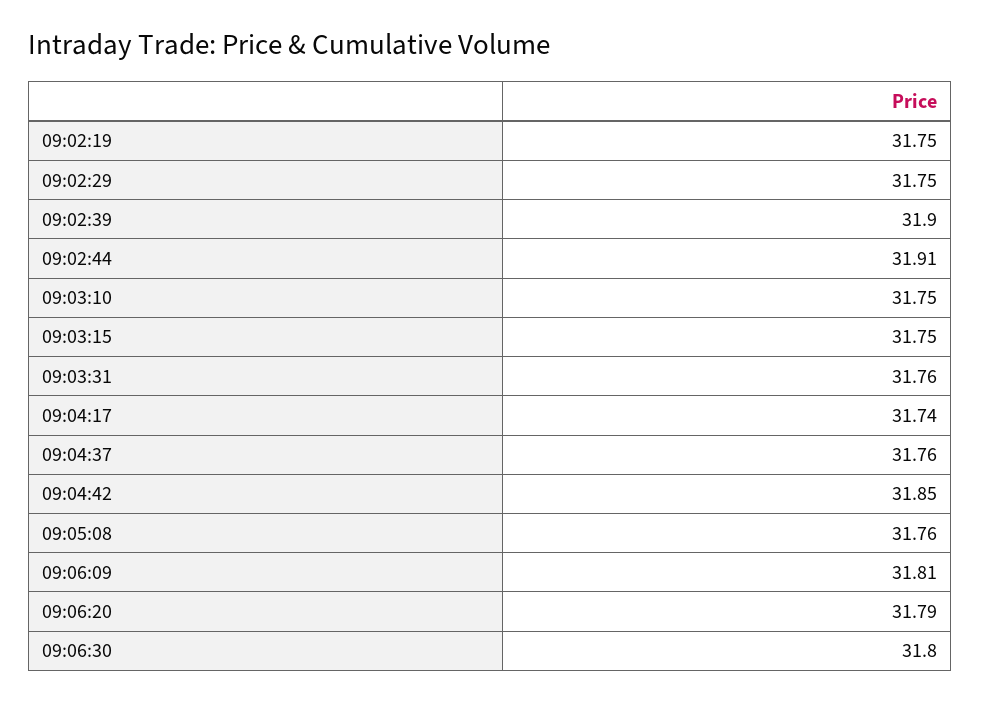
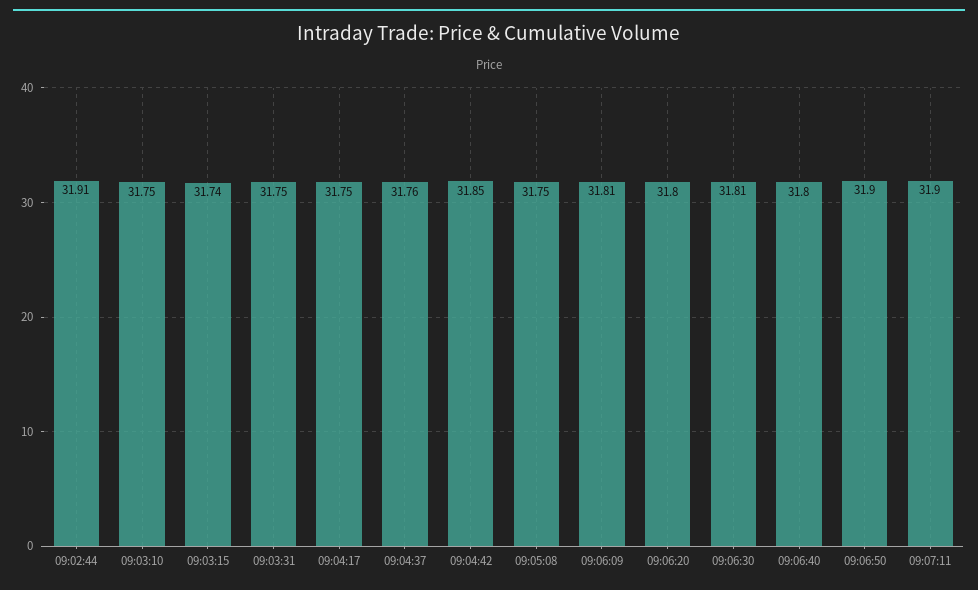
09:02:19: 31.75 -> none
09:02:29: 31.75 -> none
09:02:39: 31.9 -> none
09:03:15: 31.75 -> 31.74
09:03:31: 31.76 -> 31.75
09:04:17: 31.74 -> 31.75
09:05:08: 31.76 -> 31.75
09:06:20: 31.79 -> 31.8
09:06:30: 31.8 -> 31.81
09:06:40: none -> 31.8
09:06:50: none -> 31.9
09:07:11: none -> 31.9

